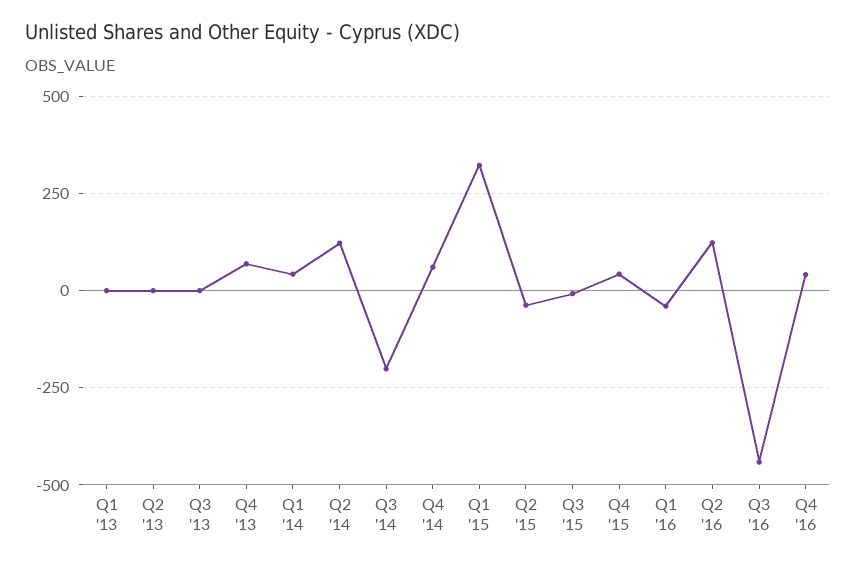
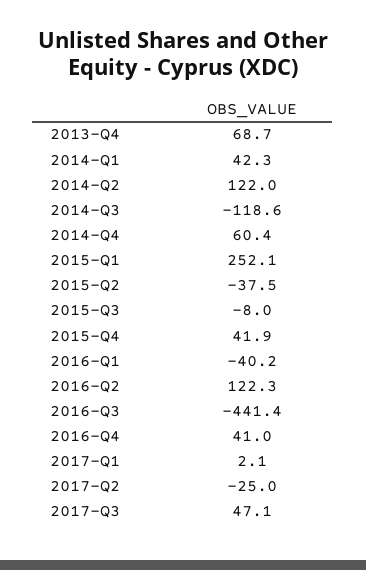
Q1 '13: 0 -> none
Q2 '13: 0 -> none
Q3 '13: 0 -> none
Q3 '14: -200 -> -118.6
Q1 '15: 325 -> 252.1
2017-Q1: none -> 2.1
2017-Q2: none -> -25
2017-Q3: none -> 47.1

